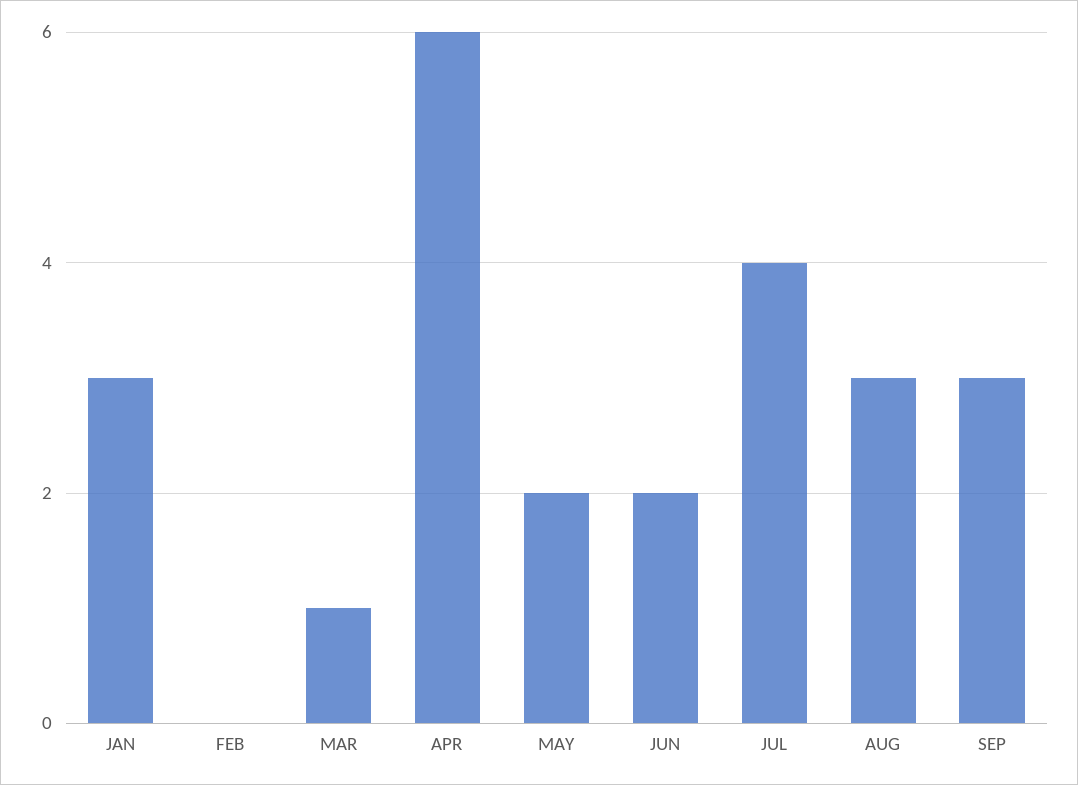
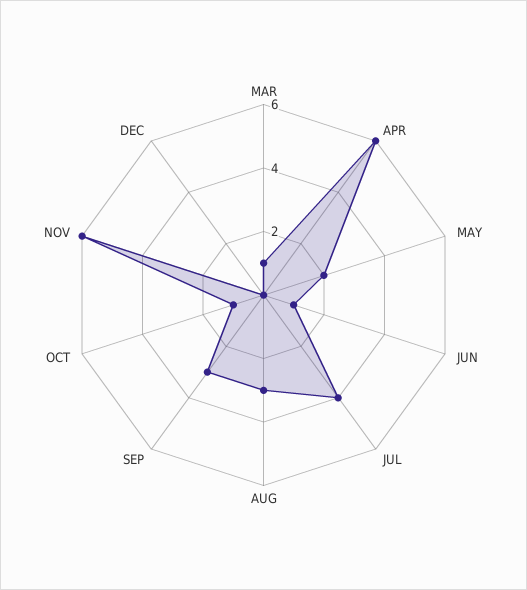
JAN: 3 -> none
FEB: 0 -> none
JUN: 2 -> 1
OCT: none -> 1
NOV: none -> 6
DEC: none -> 0

